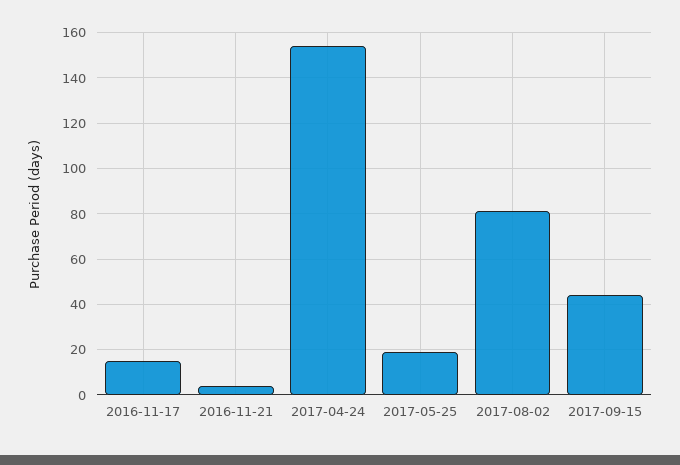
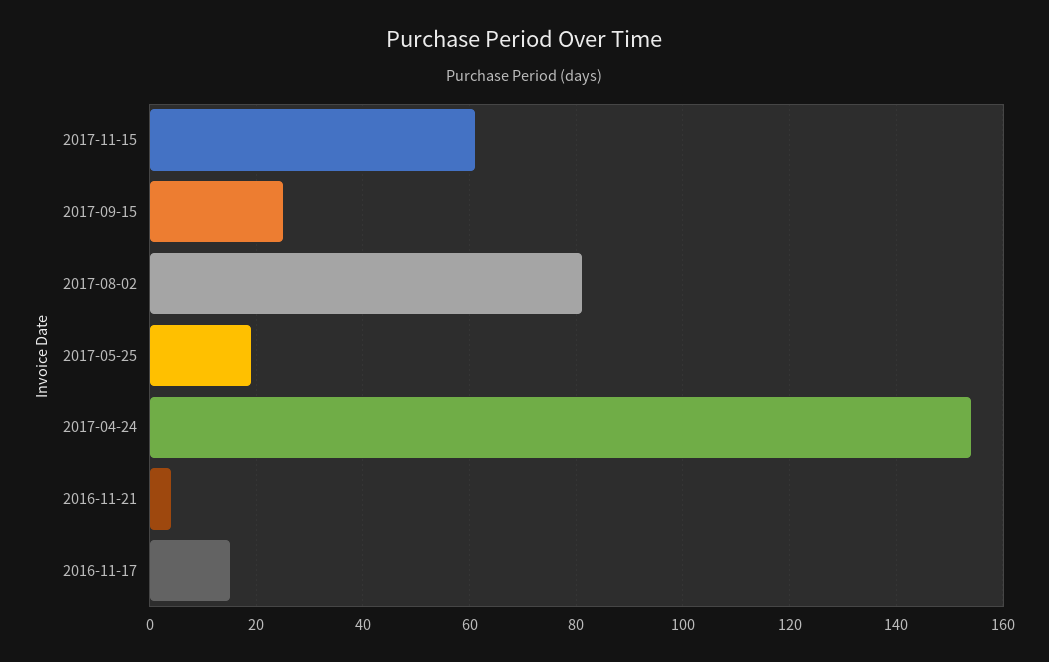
2017-09-15: 45 -> 25
2017-11-15: none -> 60

